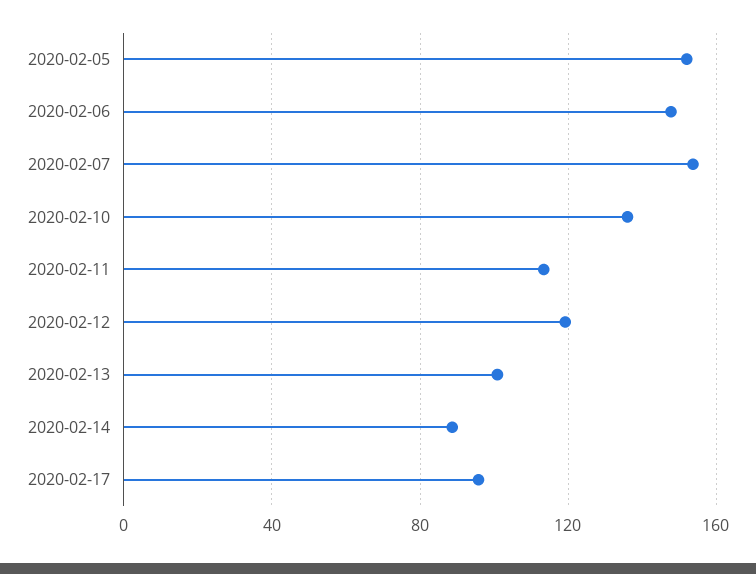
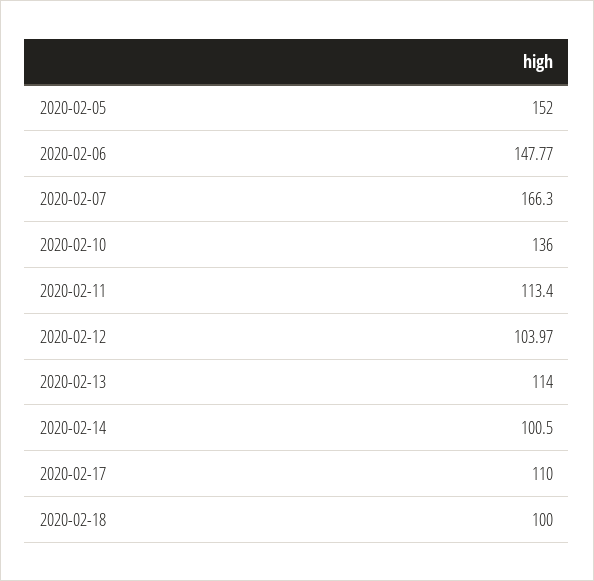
2020-02-07: 155 -> 166.3
2020-02-12: 120 -> 103.97
2020-02-13: 100 -> 114
2020-02-14: 90 -> 100.5
2020-02-17: 95 -> 110
2020-02-18: none -> 100

